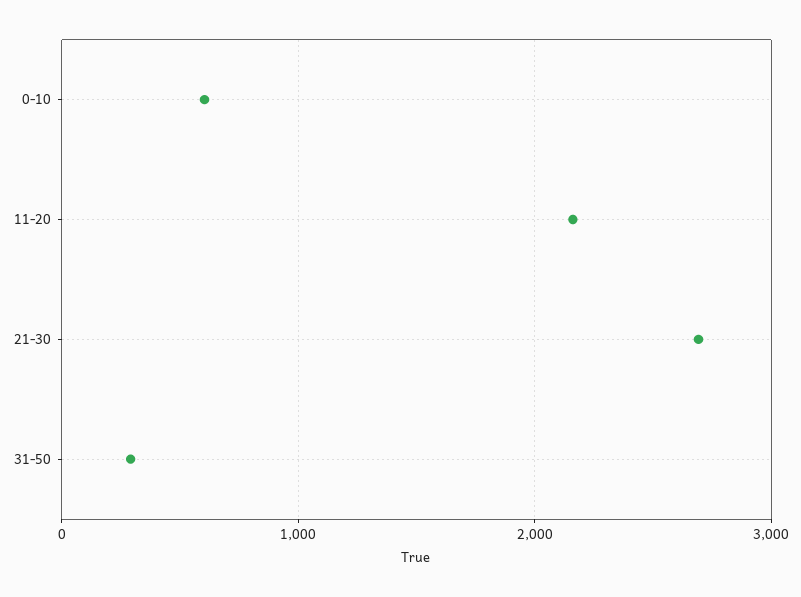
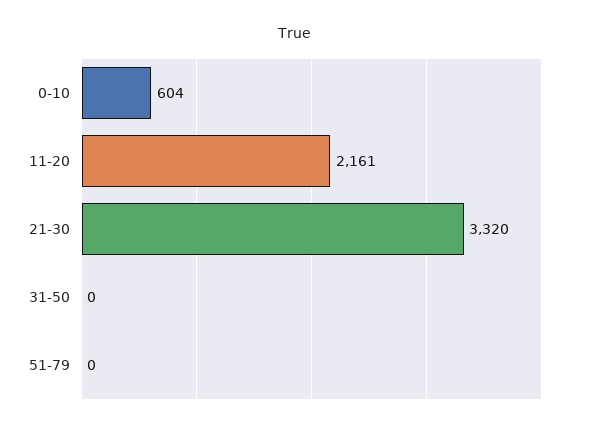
21-30: 2700 -> 3320
31-50: 300 -> 0
51-79: none -> 0

